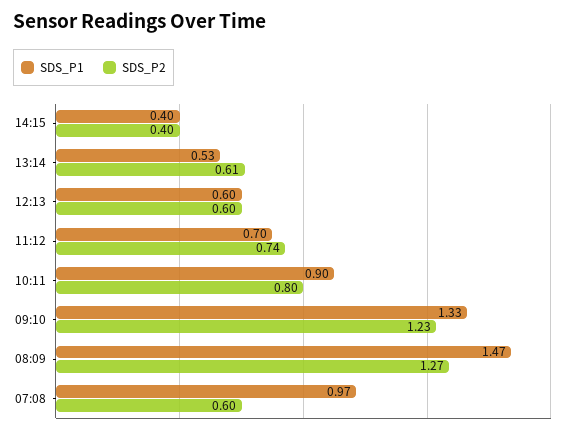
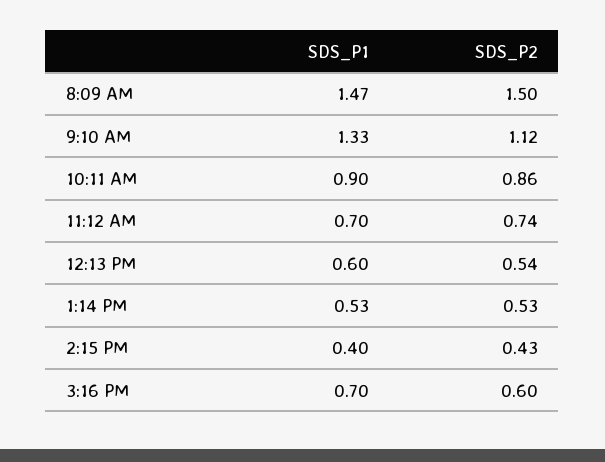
SDS_P2, 14:15: 0.4 -> 0.43
SDS_P2, 13:14: 0.61 -> 0.53
SDS_P2, 12:13: 0.6 -> 0.54
SDS_P2, 10:11: 0.8 -> 0.86
SDS_P2, 09:10: 1.23 -> 1.12
SDS_P2, 08:09: 1.27 -> 1.5
SDS_P1, 07:08: 0.97 -> none
SDS_P2, 07:08: 0.6 -> none
SDS_P1, 3:16 PM: none -> 0.7
SDS_P2, 3:16 PM: none -> 0.6

